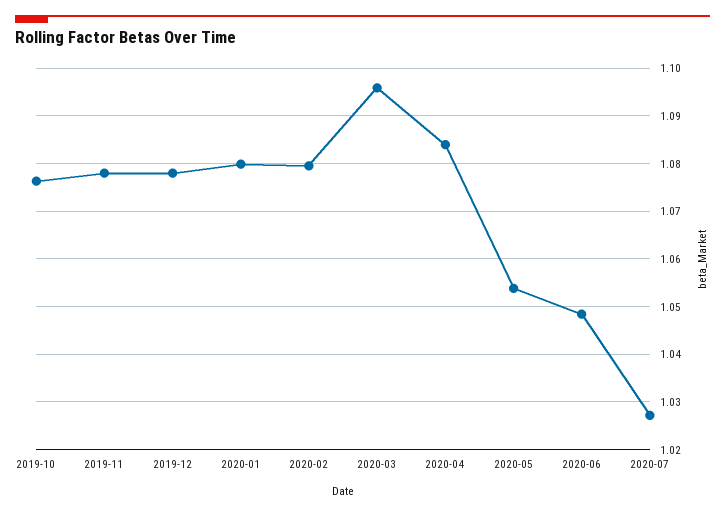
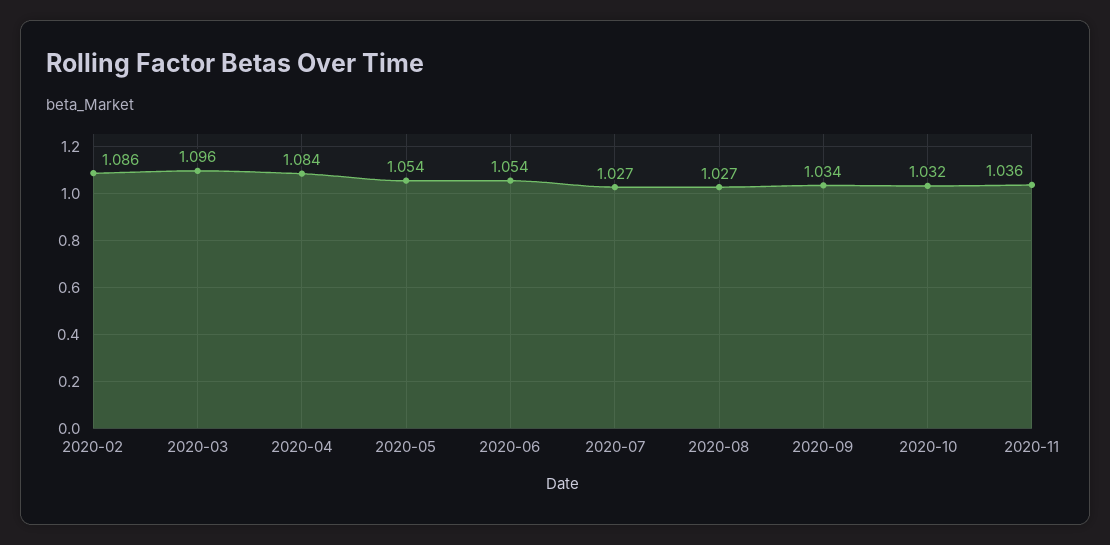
2019-10: 1.076 -> none
2019-11: 1.078 -> none
2019-12: 1.078 -> none
2020-01: 1.08 -> none
2020-02: 1.08 -> 1.086
2020-06: 1.048 -> 1.054
2020-08: none -> 1.027
2020-09: none -> 1.034
2020-10: none -> 1.032
2020-11: none -> 1.036

